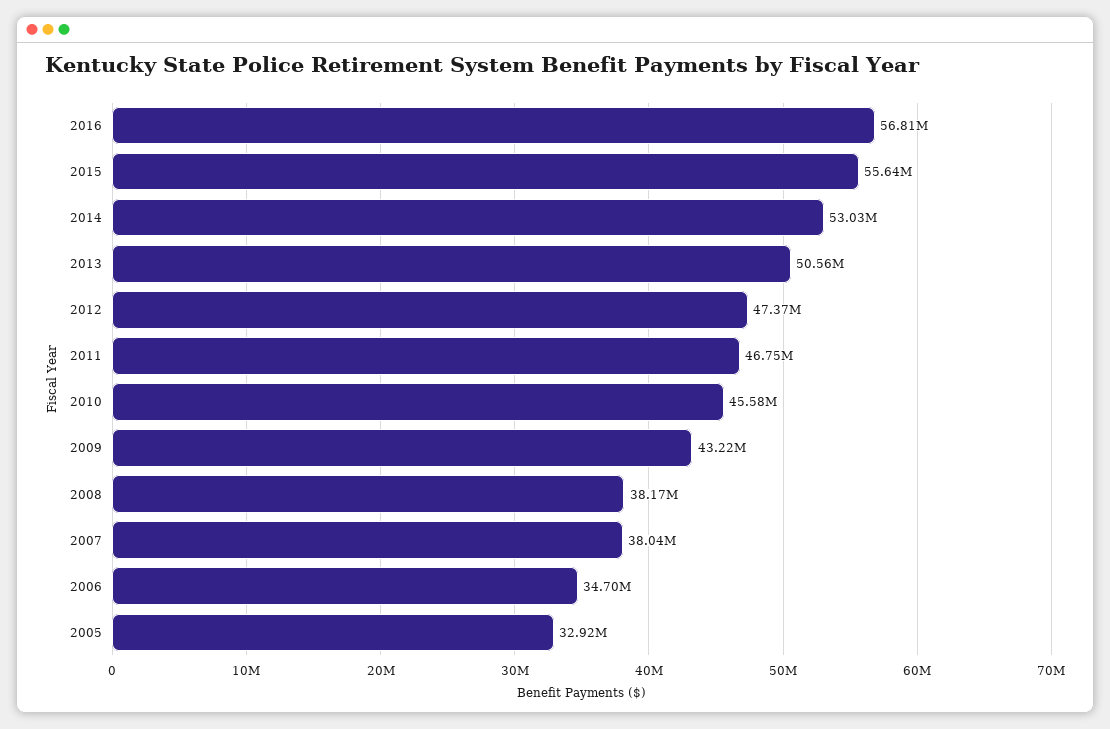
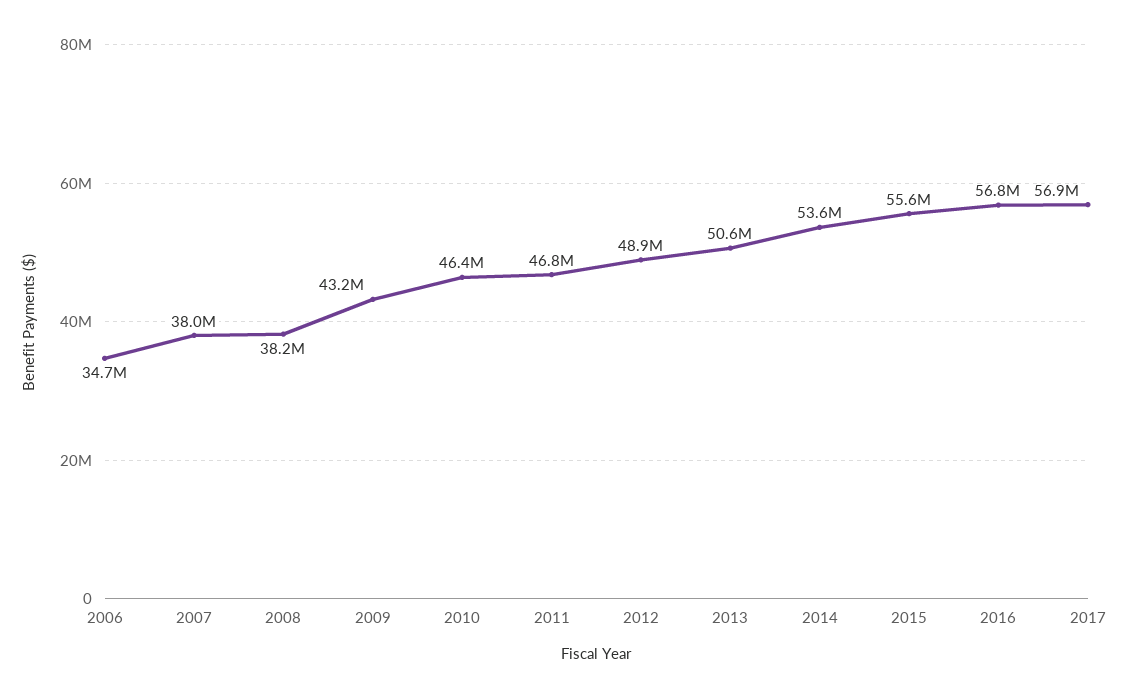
2014: 53030000 -> 53600000
2012: 47370000 -> 48900000
2010: 45580000 -> 46400000
2005: 32920000 -> none
2017: none -> 56900000

